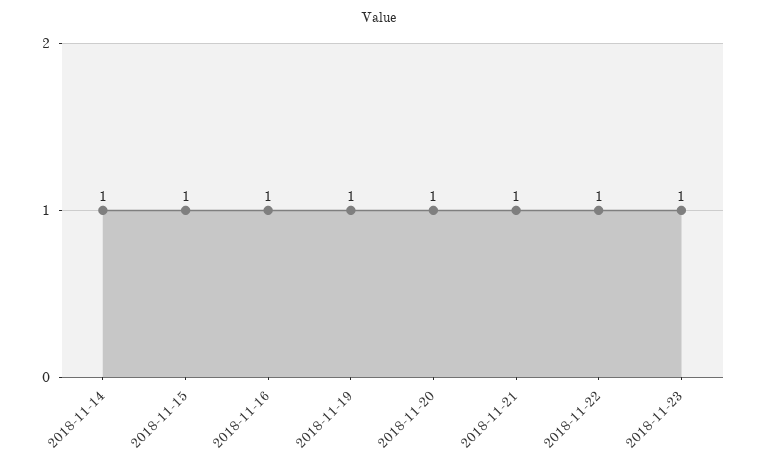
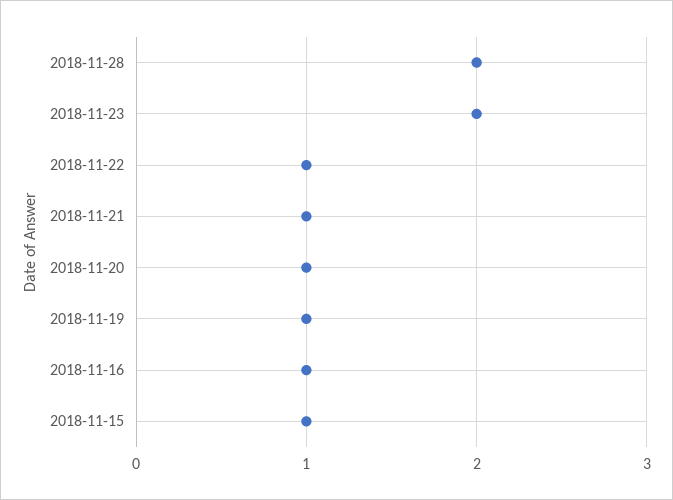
2018-11-14: 1 -> none
2018-11-23: 1 -> 2
2018-11-28: none -> 2

